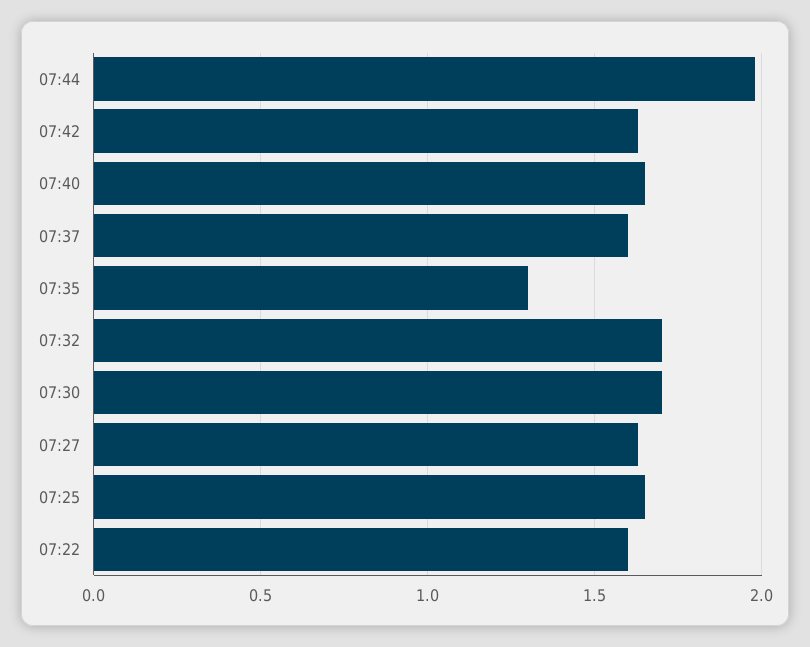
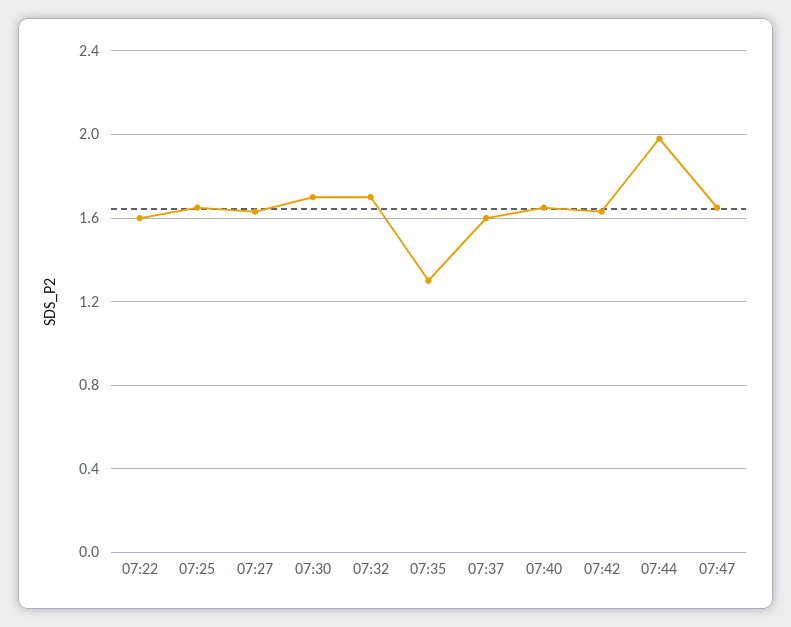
07:47: none -> 1.65

